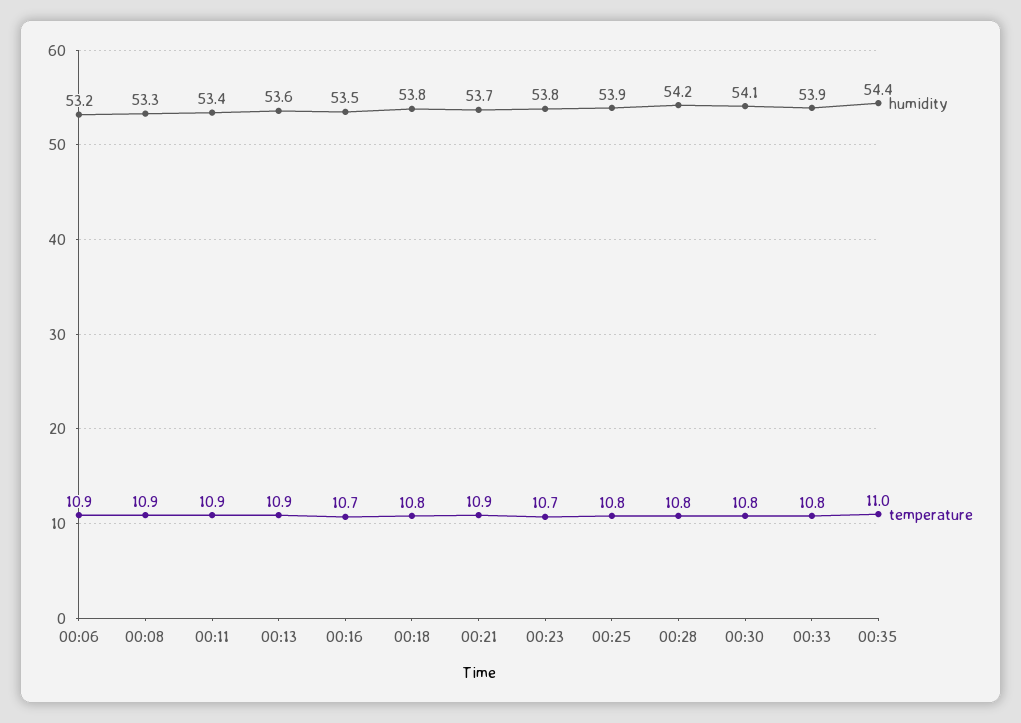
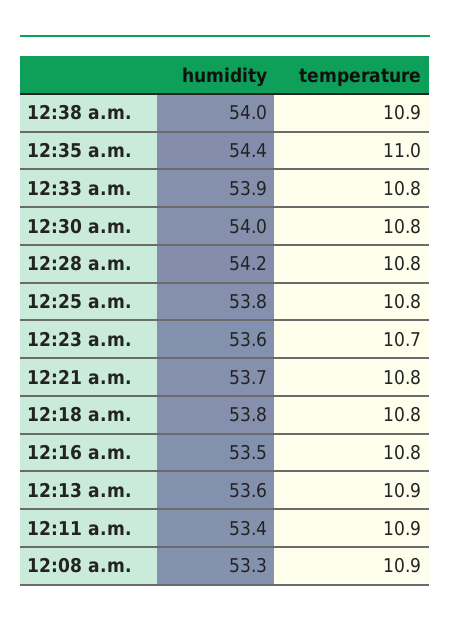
humidity, 00:06: 53.2 -> none
temperature, 00:06: 10.9 -> none
temperature, 00:16: 10.7 -> 10.8
temperature, 00:21: 10.9 -> 10.8
humidity, 00:23: 53.8 -> 53.6
humidity, 00:25: 53.9 -> 53.8
humidity, 00:30: 54.1 -> 54
humidity, 12:38 a.m.: none -> 54
temperature, 12:38 a.m.: none -> 10.9

